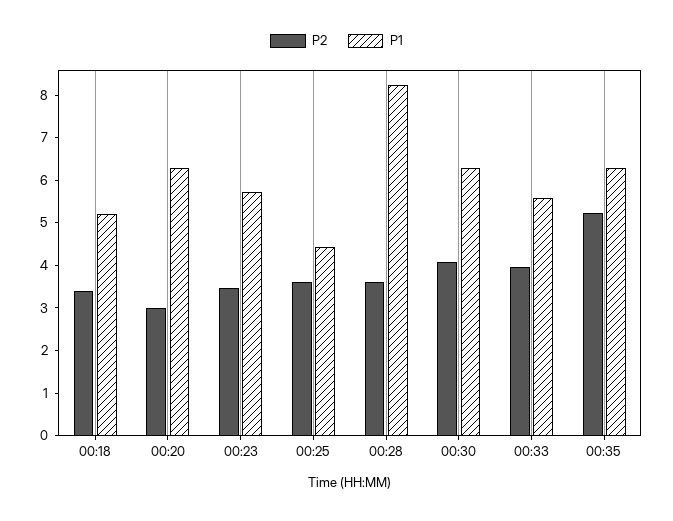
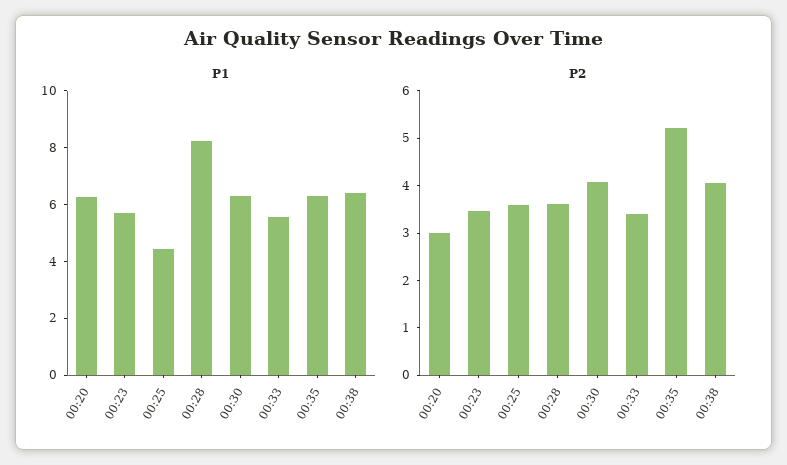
P2, 00:18: 3.4 -> none
P1, 00:18: 5.2 -> none
P2, 00:33: 4 -> 3.4
P1, 00:38: none -> 6.5
P2, 00:38: none -> 4

